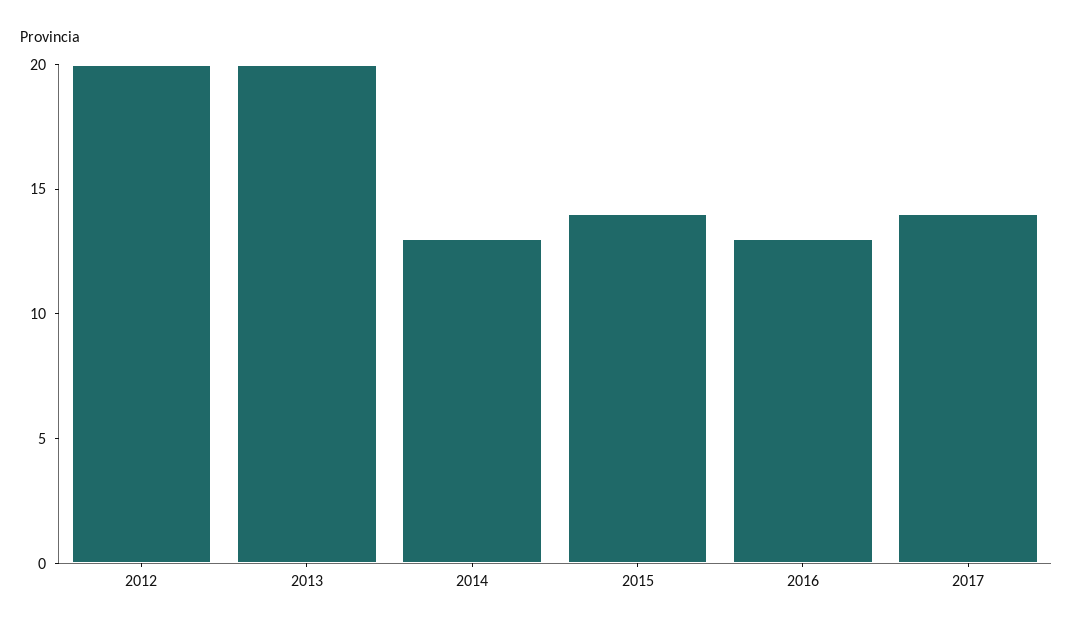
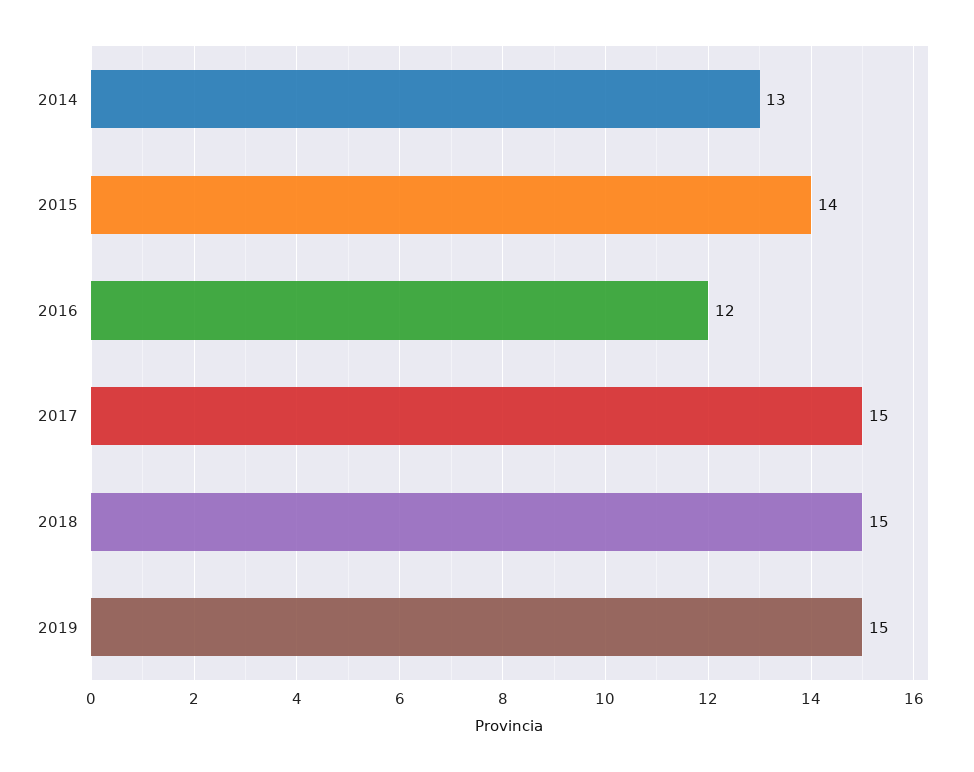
2012: 20 -> none
2013: 20 -> none
2016: 13 -> 12
2017: 14 -> 15
2018: none -> 15
2019: none -> 15

